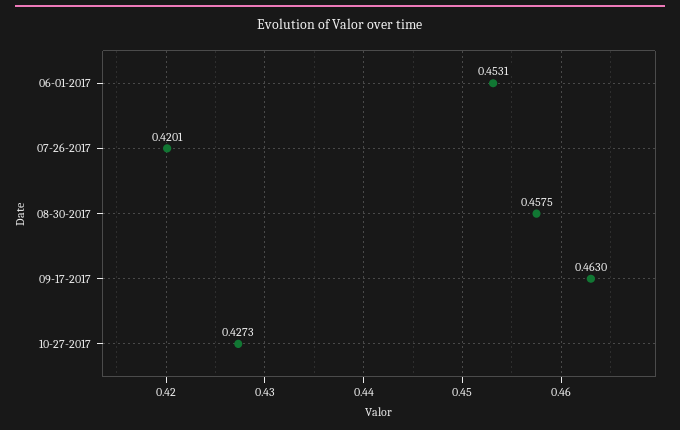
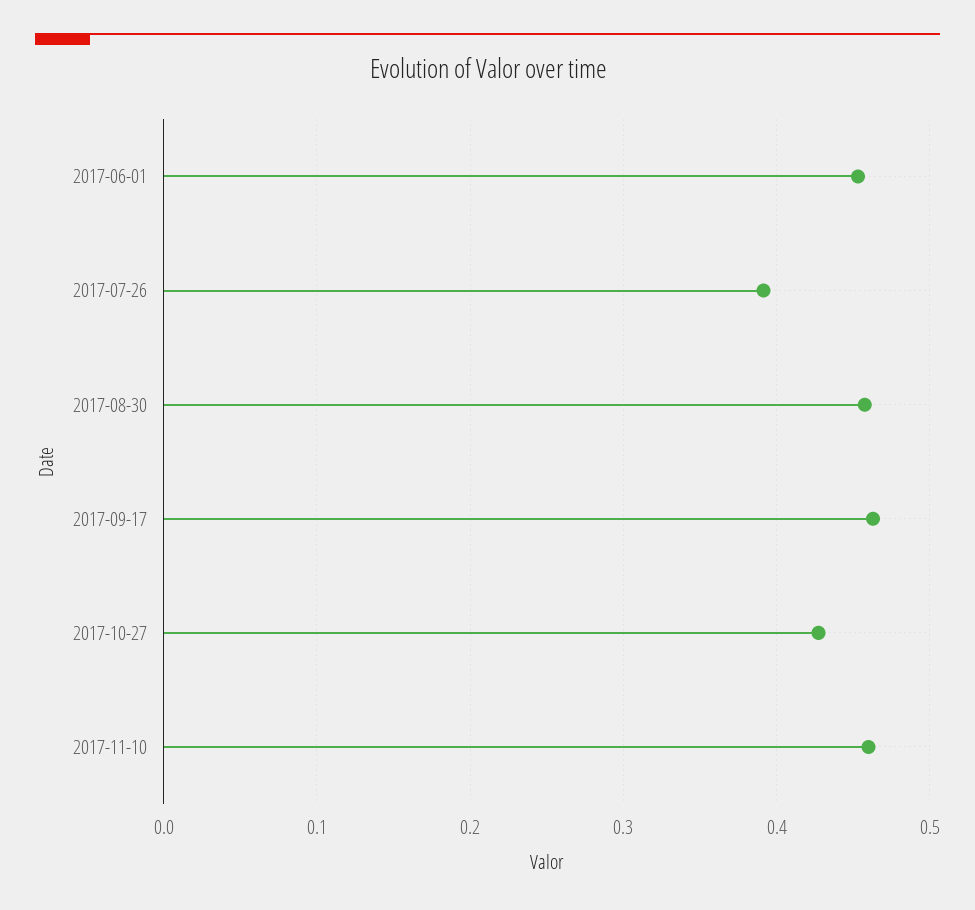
07-26-2017: 0.4201 -> 0.39
2017-11-10: none -> 0.46

